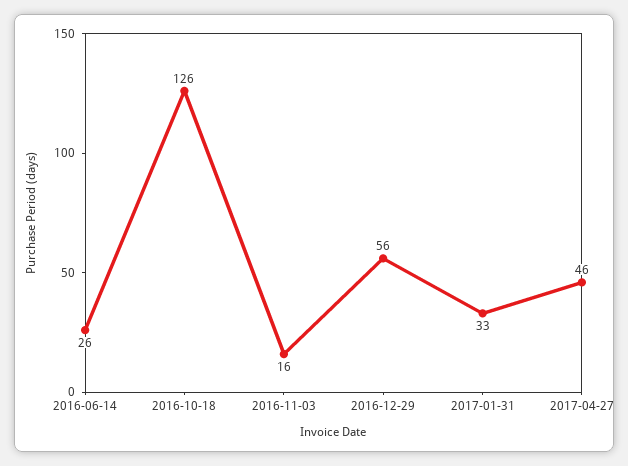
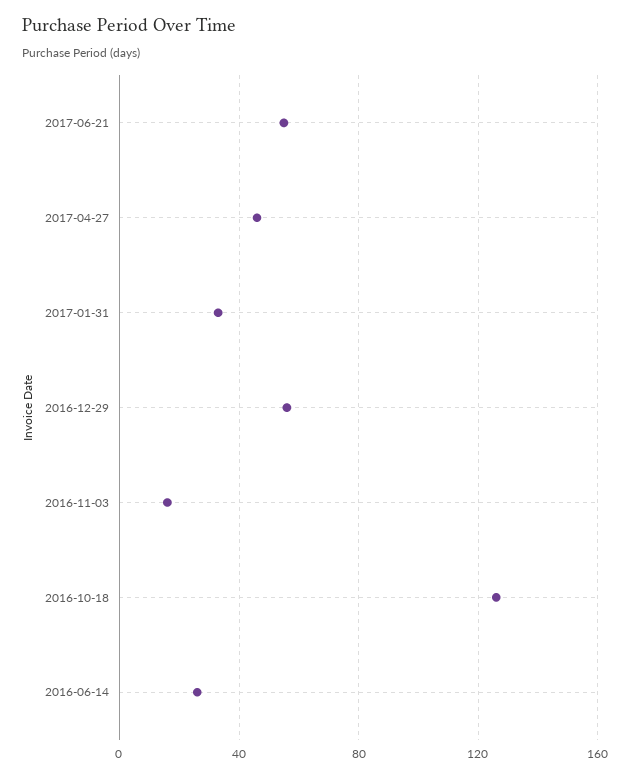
2017-06-21: none -> 55

